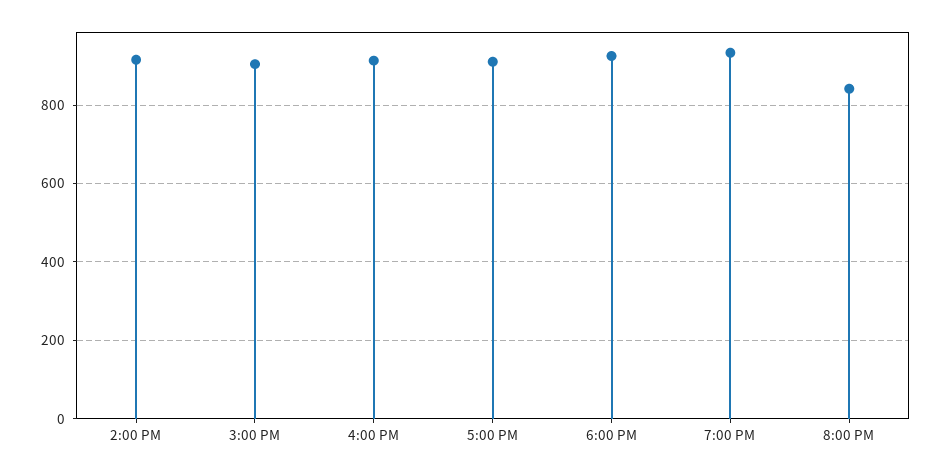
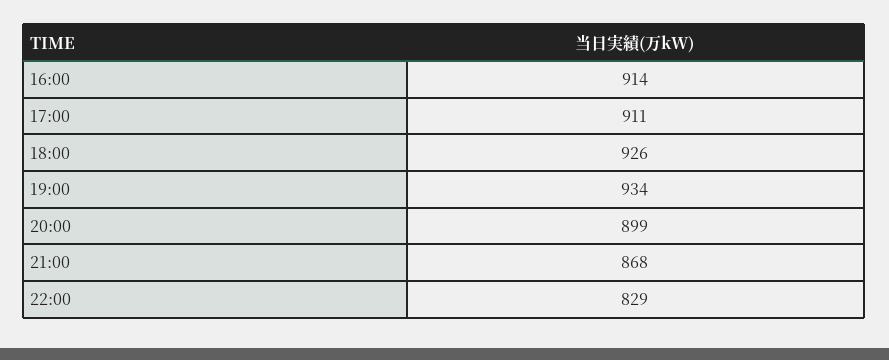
2:00 PM: 920 -> none
3:00 PM: 900 -> none
8:00 PM: 840 -> 899
21:00: none -> 868
22:00: none -> 829

